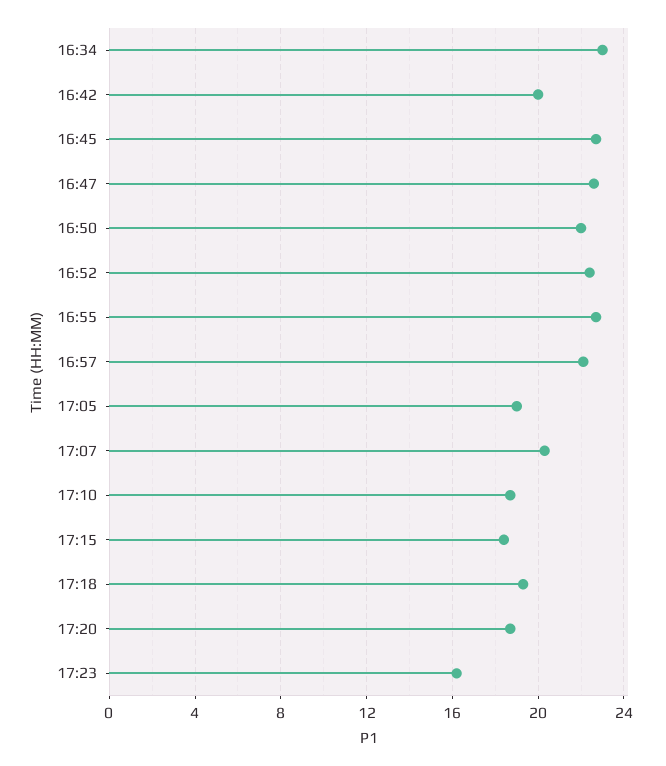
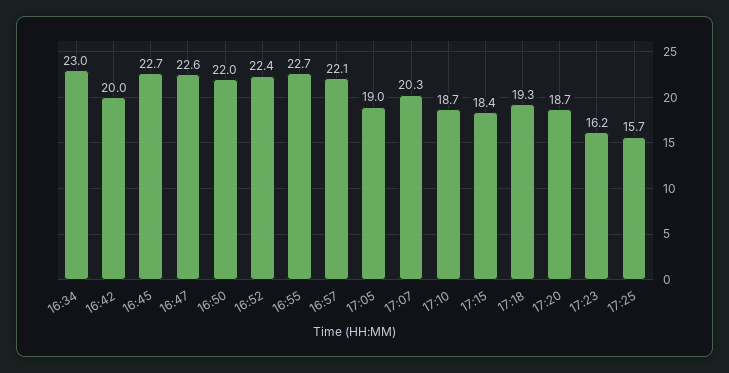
17:25: none -> 15.7

